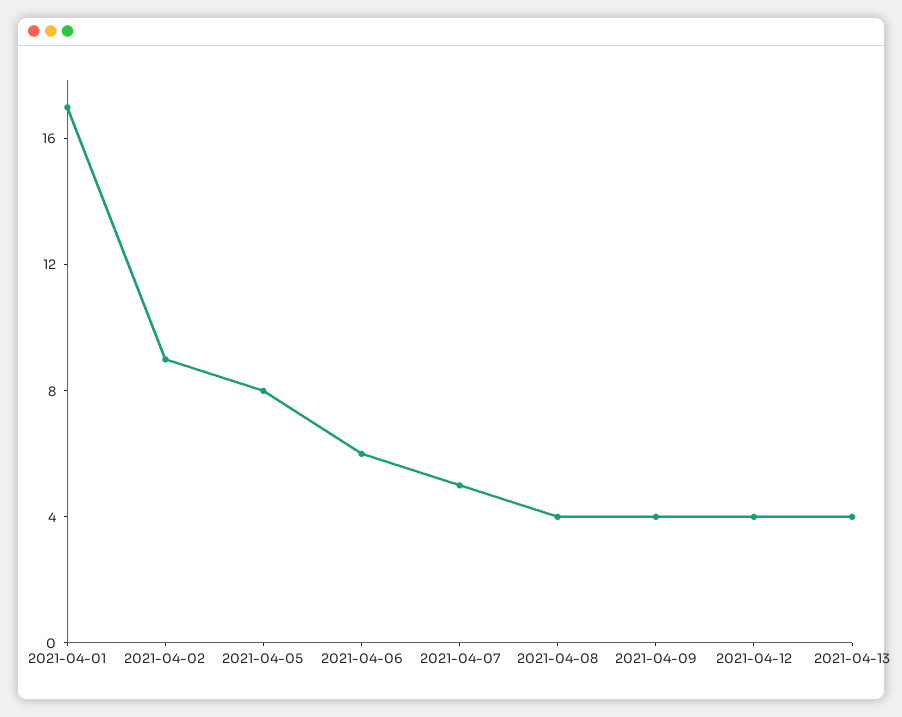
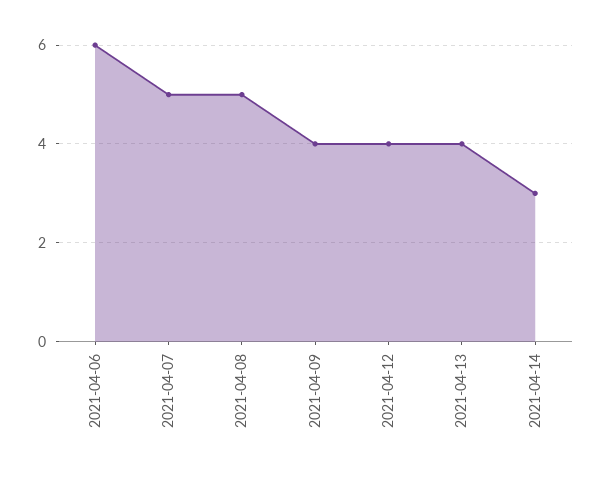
2021-04-01: 17 -> none
2021-04-02: 9 -> none
2021-04-05: 8 -> none
2021-04-08: 4 -> 5
2021-04-14: none -> 3

